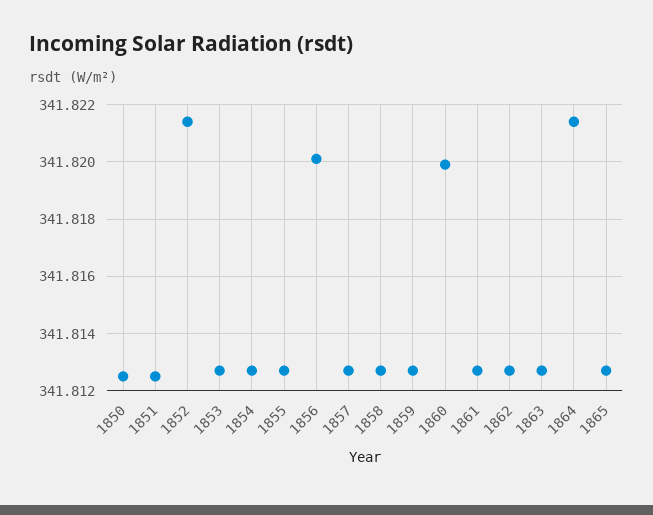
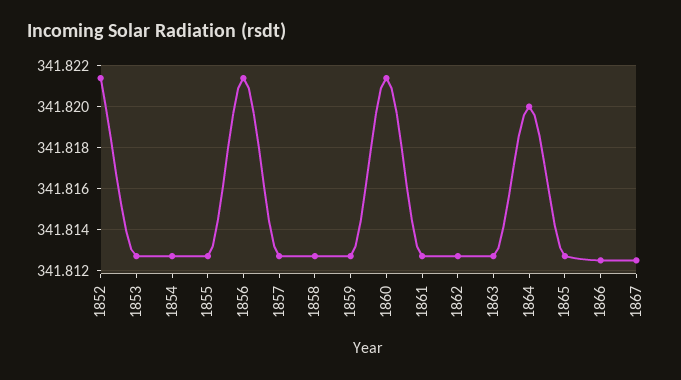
1850: 341.8125 -> none
1851: 341.8125 -> none
1856: 341.82 -> 341.8215
1860: 341.82 -> 341.8215
1864: 341.8215 -> 341.82
1866: none -> 341.8125
1867: none -> 341.8125

